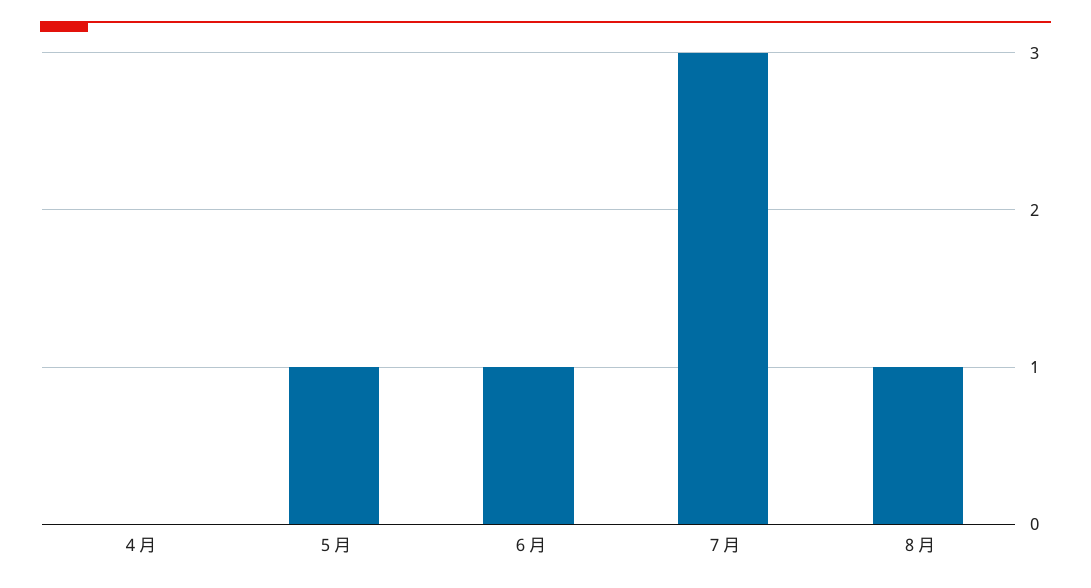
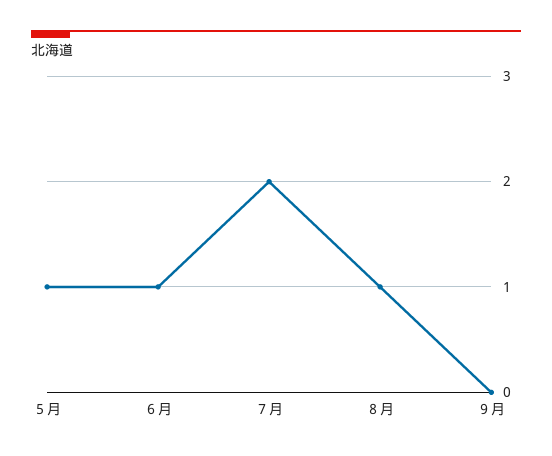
４月: 0 -> none
７月: 3 -> 2
９月: none -> 0

